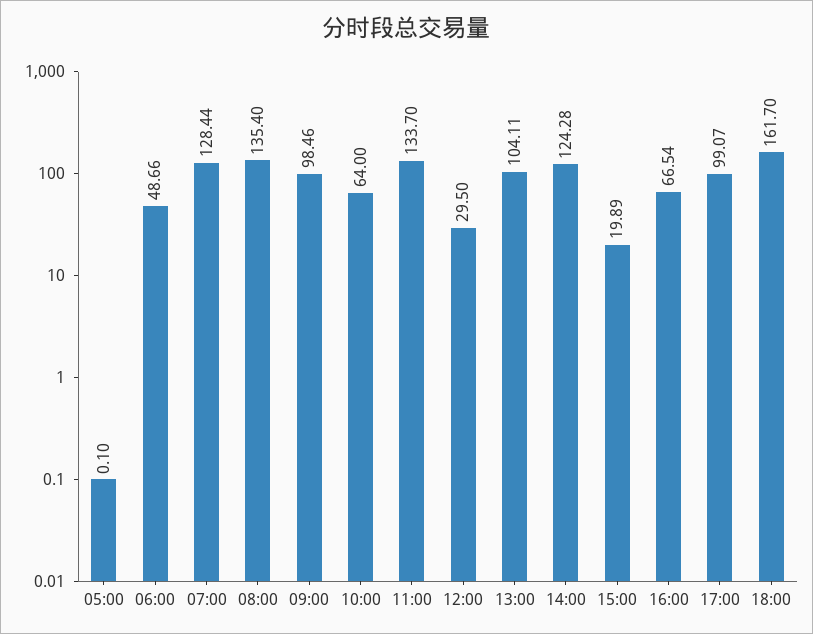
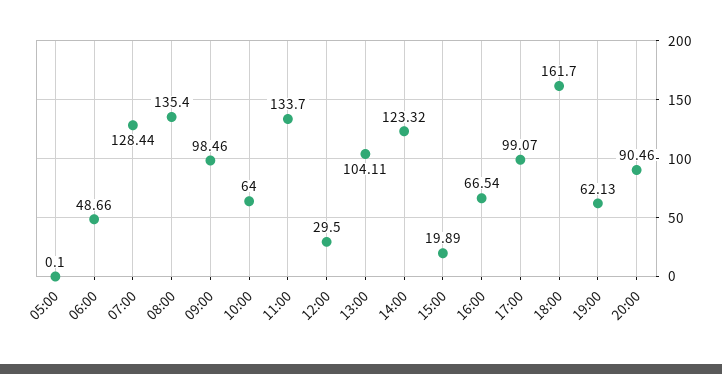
14:00: 124.28 -> 123.32
19:00: none -> 62.13
20:00: none -> 90.46

